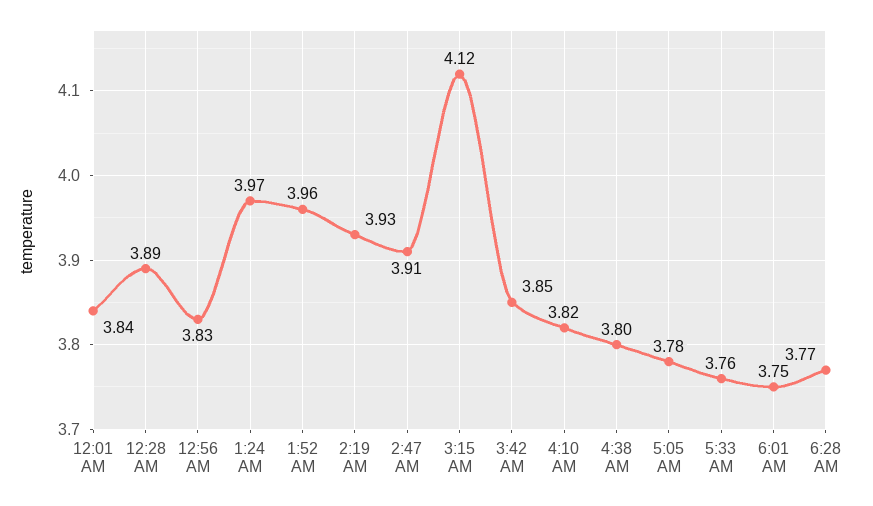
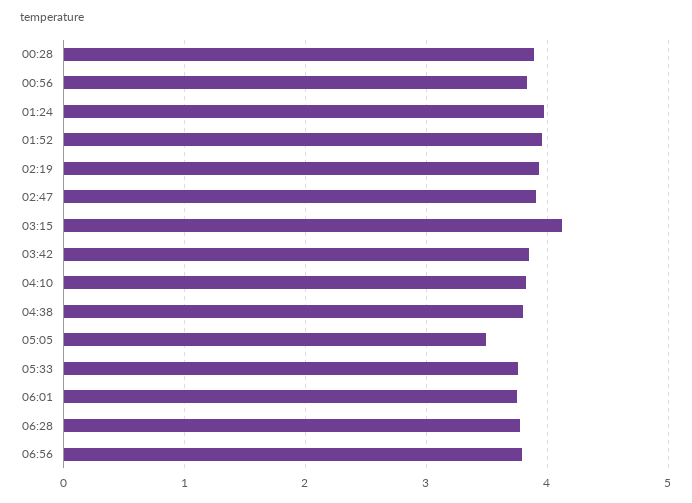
12:01 AM: 3.84 -> none
5:05 AM: 3.78 -> 3.5
06:56: none -> 3.8

